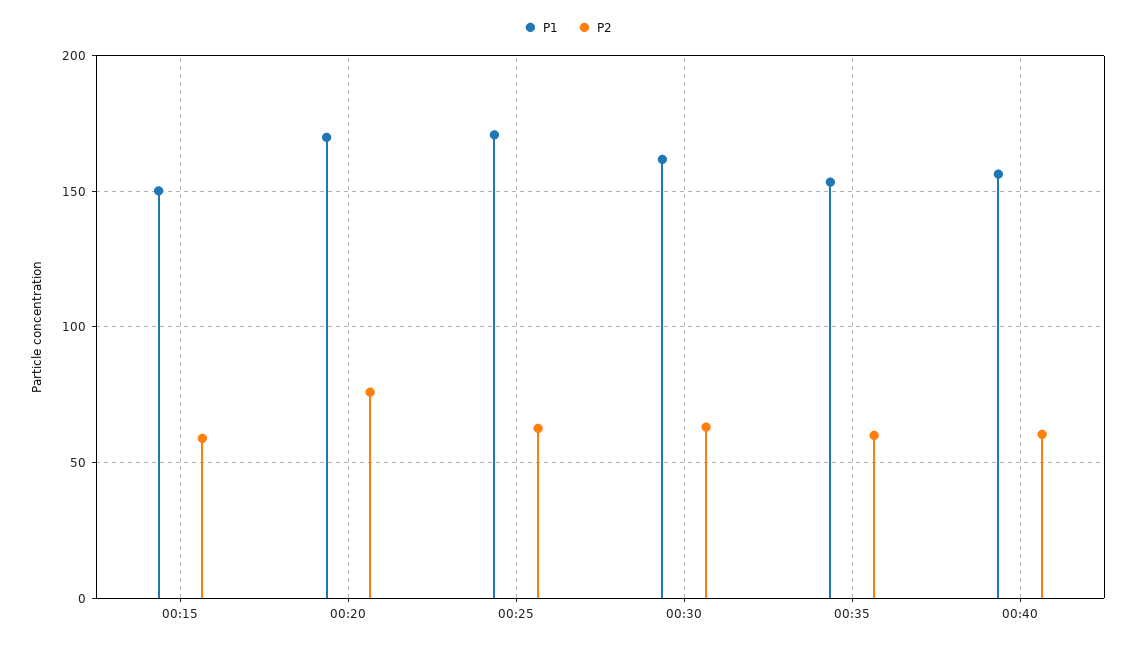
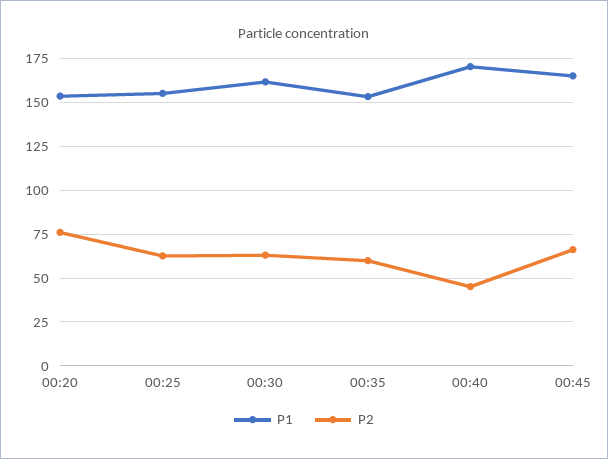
P1, 00:15: 150 -> none
P2, 00:15: 60 -> none
P1, 00:20: 170 -> 155
P1, 00:25: 170 -> 155
P1, 00:40: 155 -> 170
P2, 00:40: 60 -> 45
P1, 00:45: none -> 165
P2, 00:45: none -> 65

